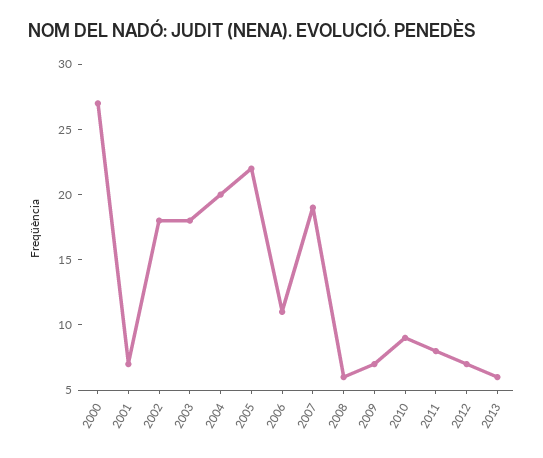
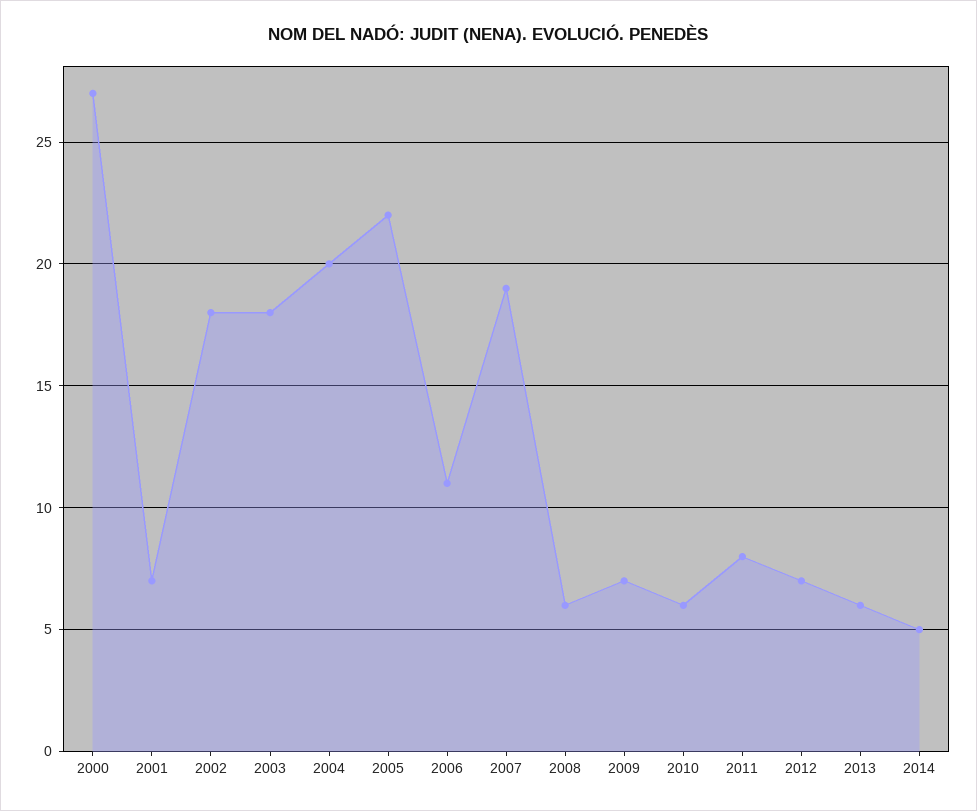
2010: 9 -> 6
2014: none -> 5

